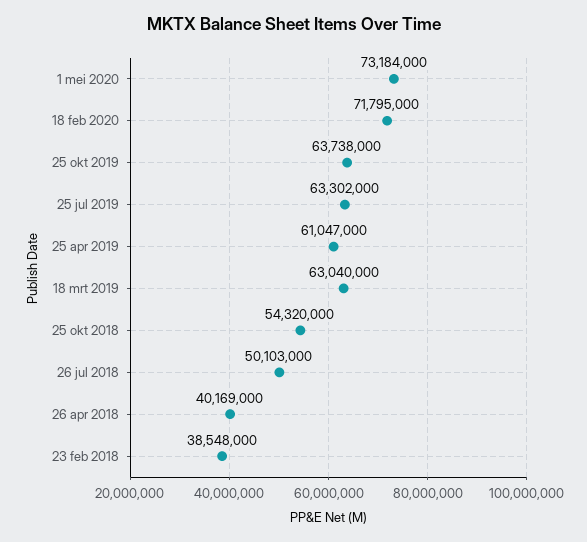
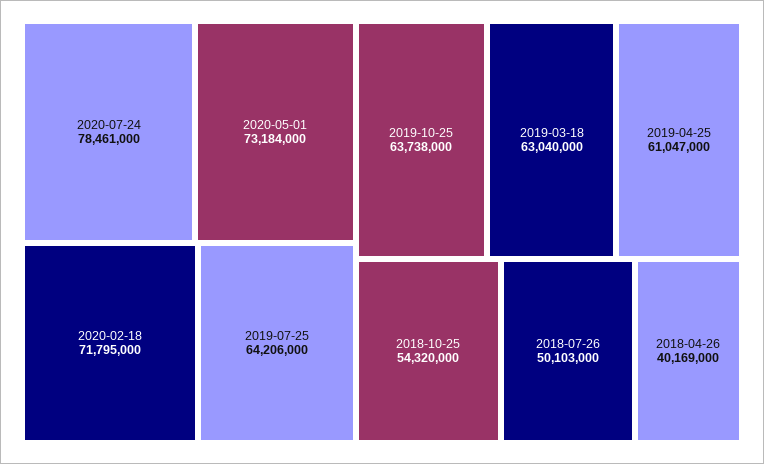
25 jul 2019: 63302000 -> 64206000
23 feb 2018: 38548000 -> none
2020-07-24: none -> 78461000

